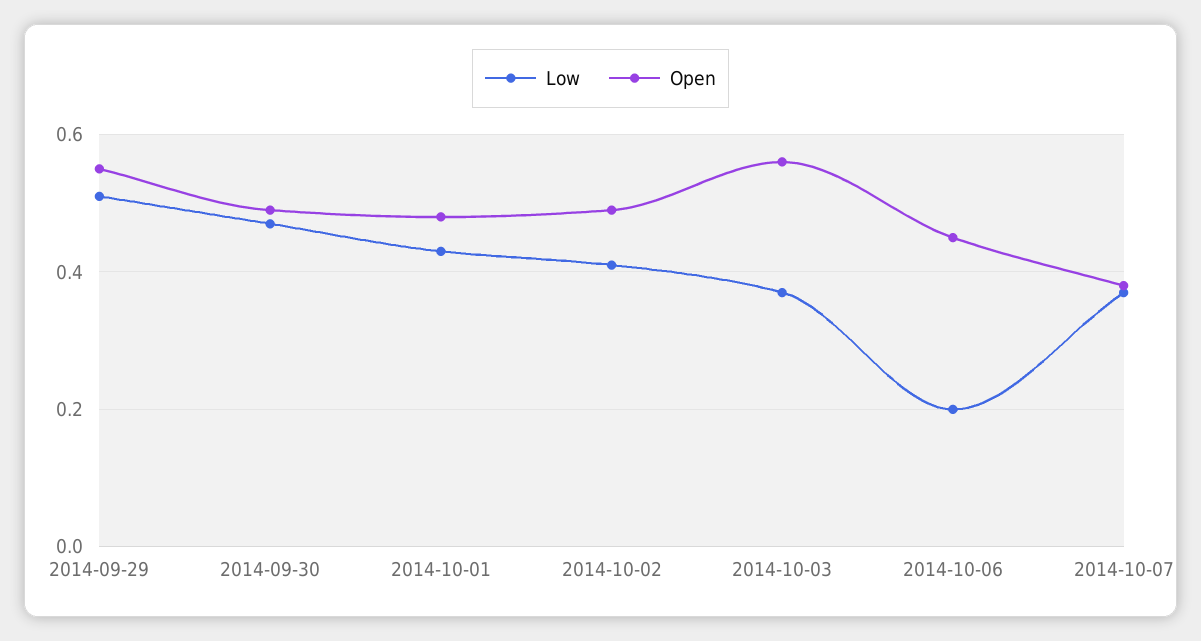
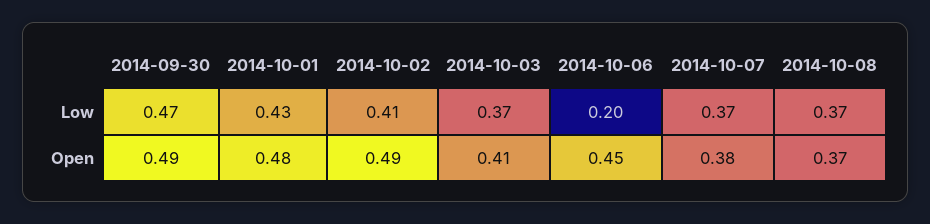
Low, 2014-09-29: 0.5 -> none
Open, 2014-09-29: 0.55 -> none
Open, 2014-10-03: 0.55 -> 0.41
Low, 2014-10-08: none -> 0.37
Open, 2014-10-08: none -> 0.37

